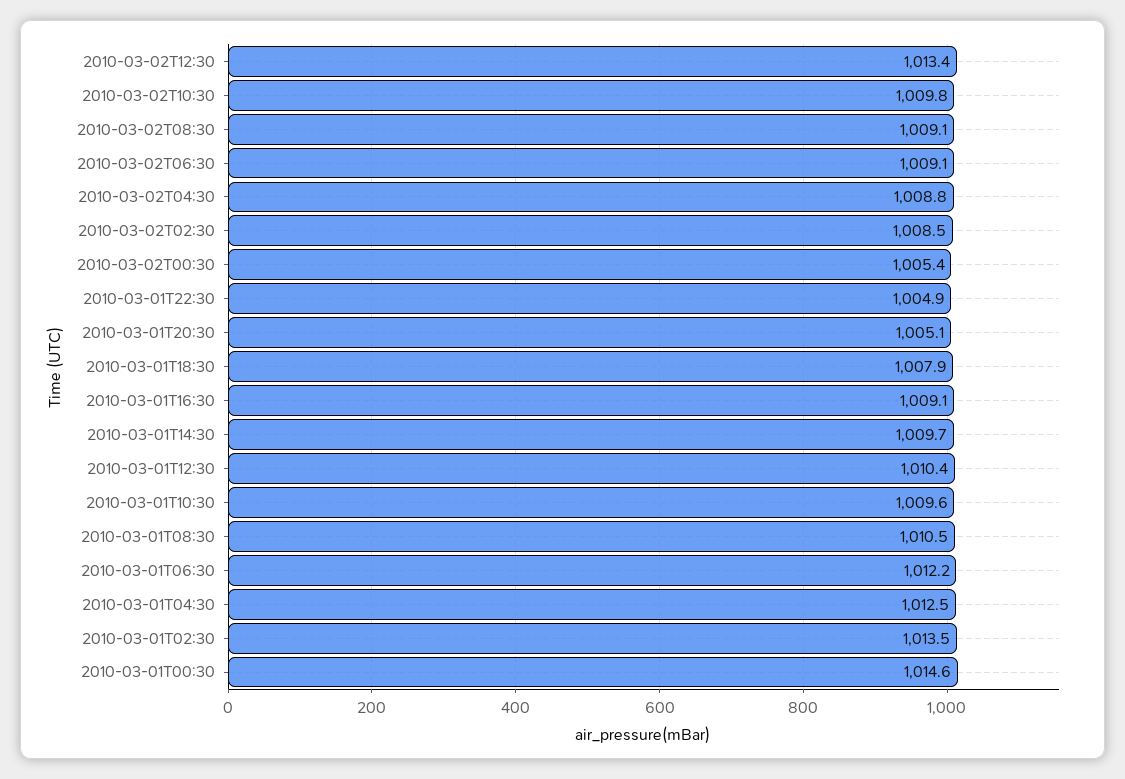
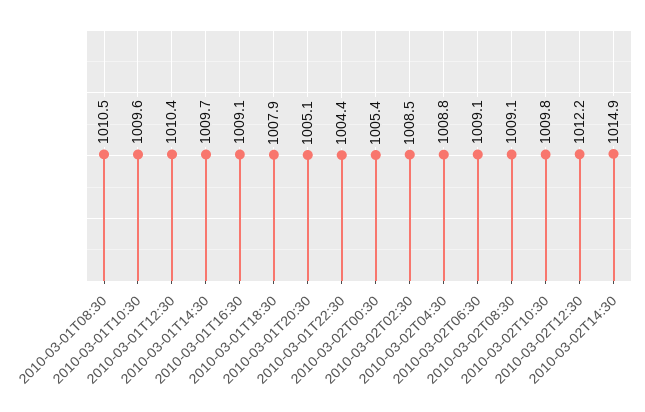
2010-03-02T12:30: 1013.4 -> 1012.2
2010-03-01T22:30: 1004.9 -> 1004.4
2010-03-01T06:30: 1012.2 -> none
2010-03-01T04:30: 1012.5 -> none
2010-03-01T02:30: 1013.5 -> none
2010-03-01T00:30: 1014.6 -> none
2010-03-02T14:30: none -> 1014.9

